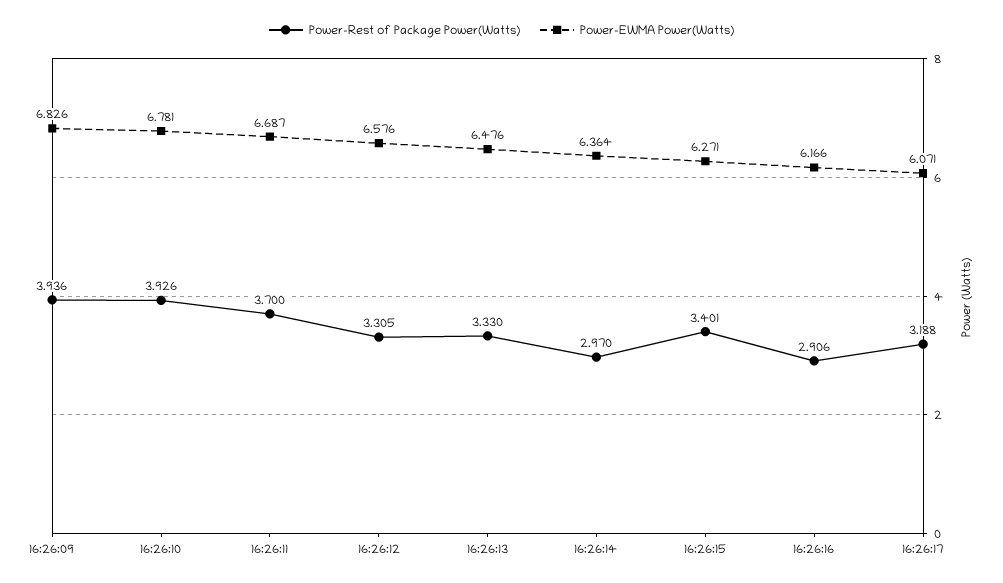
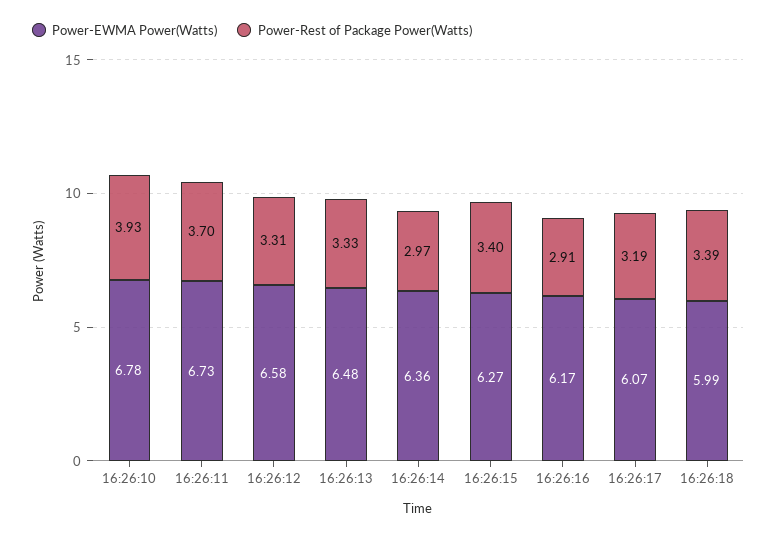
Power-Rest of Package Power(Watts), 16:26:09: 3.936 -> none
Power-EWMA Power(Watts), 16:26:09: 6.826 -> none
Power-EWMA Power(Watts), 16:26:11: 6.687 -> 6.73
Power-EWMA Power(Watts), 16:26:18: none -> 5.99
Power-Rest of Package Power(Watts), 16:26:18: none -> 3.39

